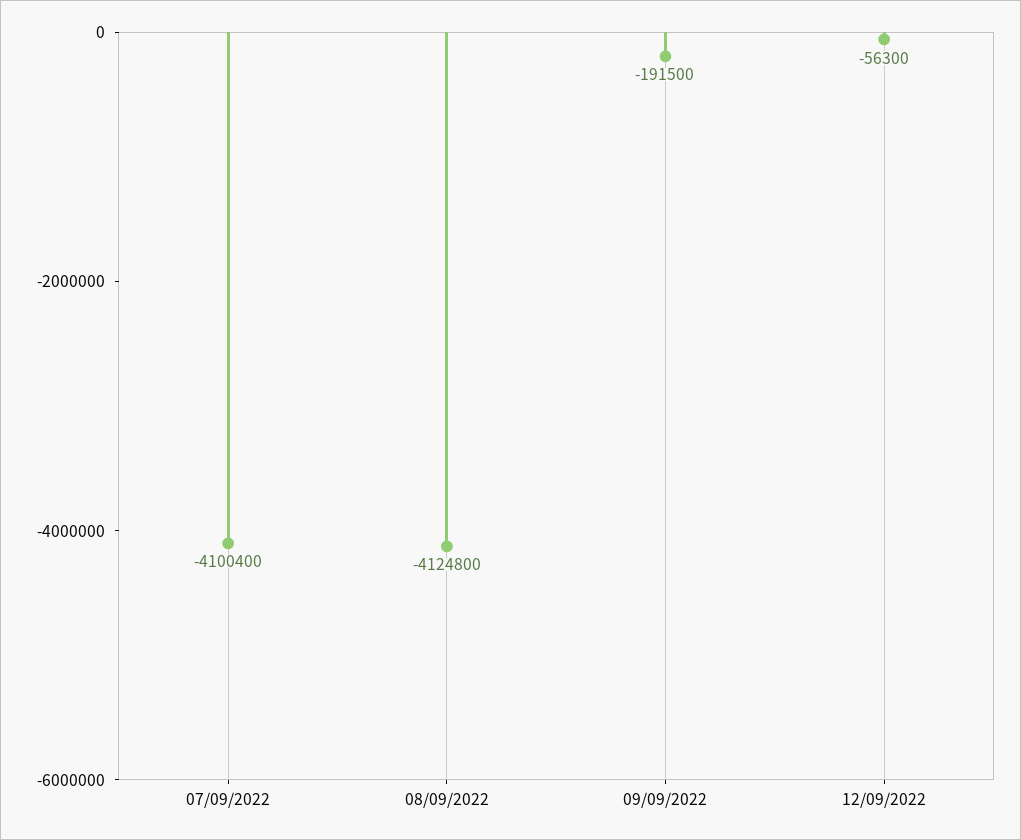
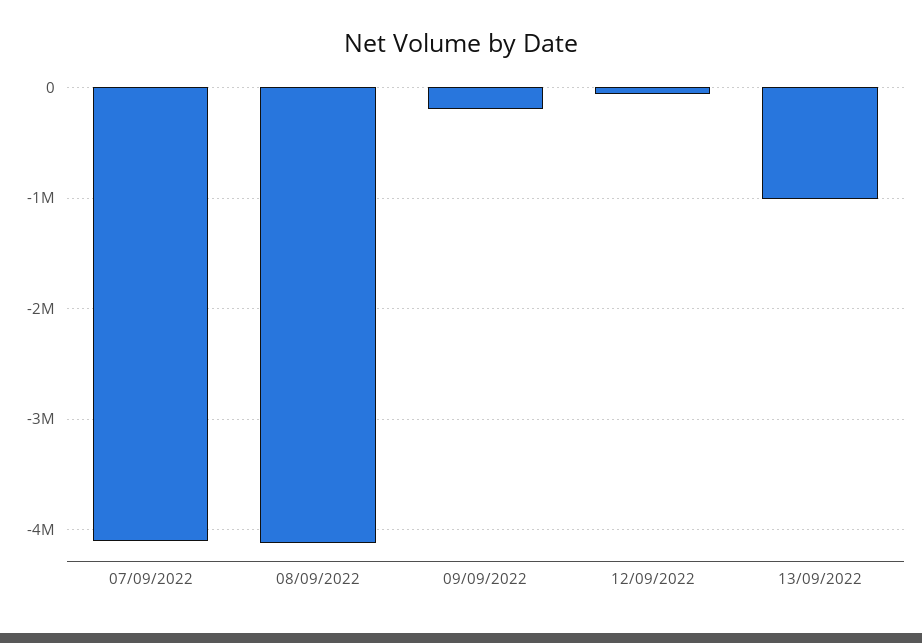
13/09/2022: none -> -1000000

